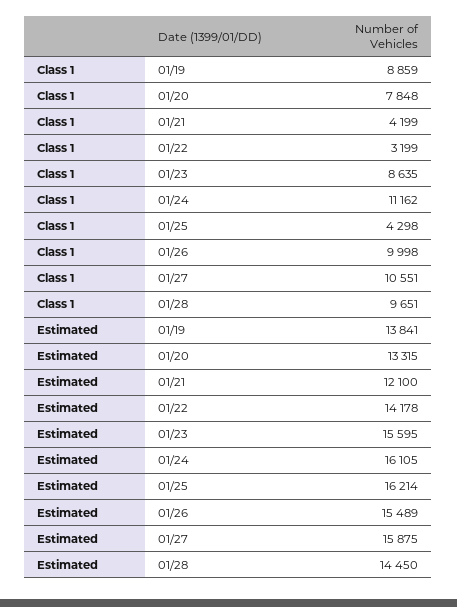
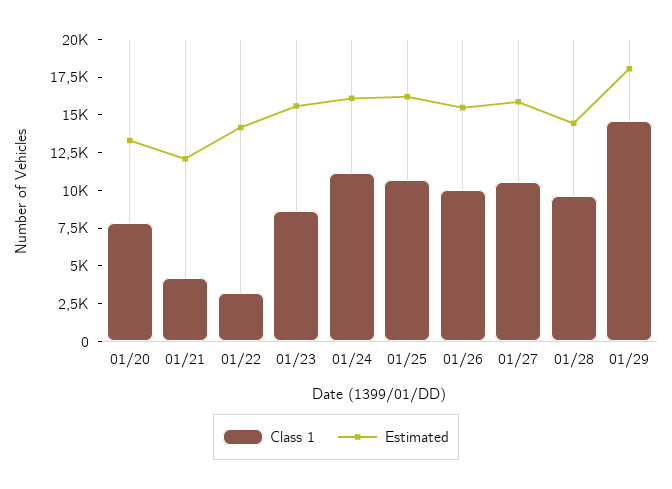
Class 1, 01/19: 8859 -> none
Class 1, 01/25: 4298 -> 10000
Estimated, 01/19: 13841 -> none
Class 1, 01/29: none -> 15000
Estimated, 01/29: none -> 17500

